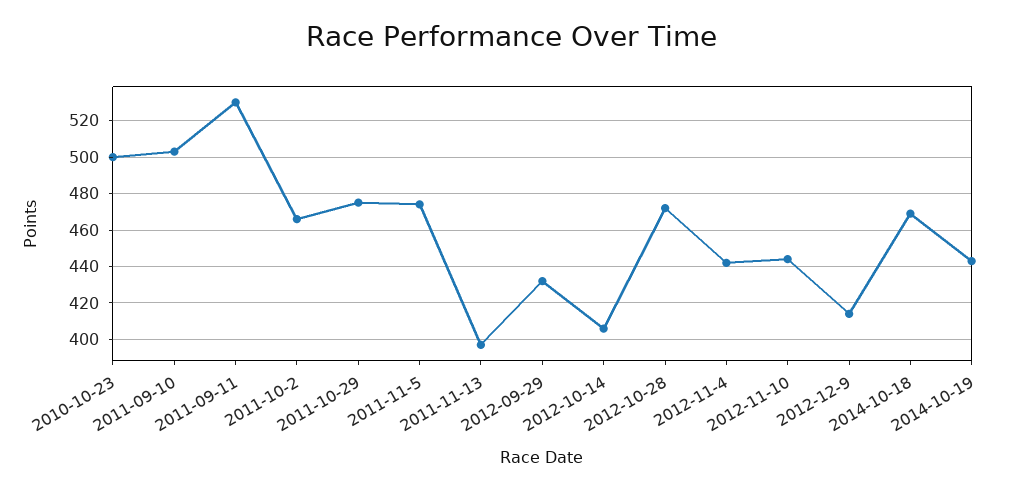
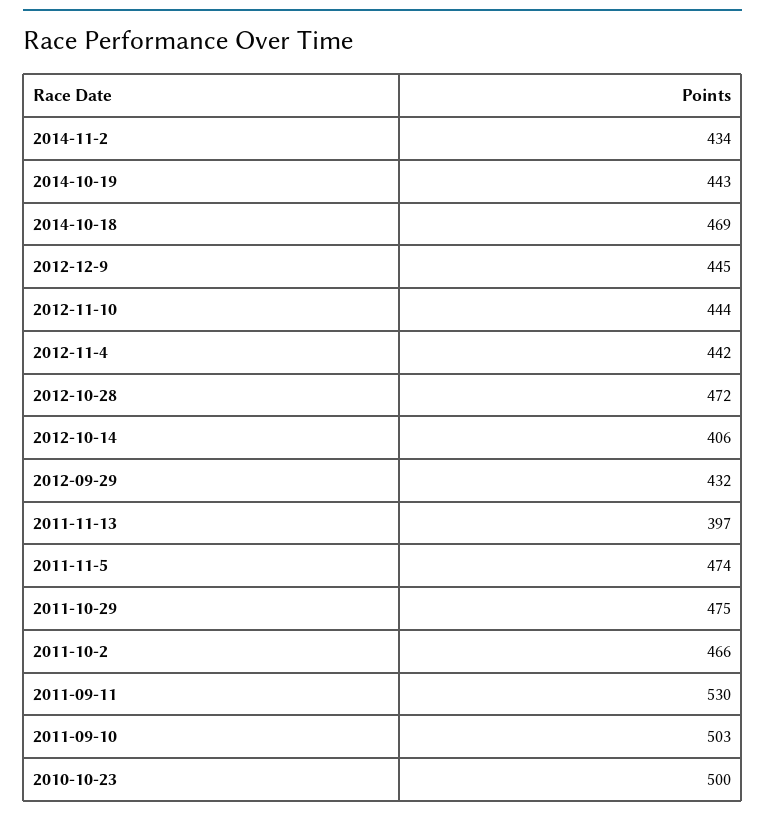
2012-12-9: 415 -> 445
2014-11-2: none -> 434

